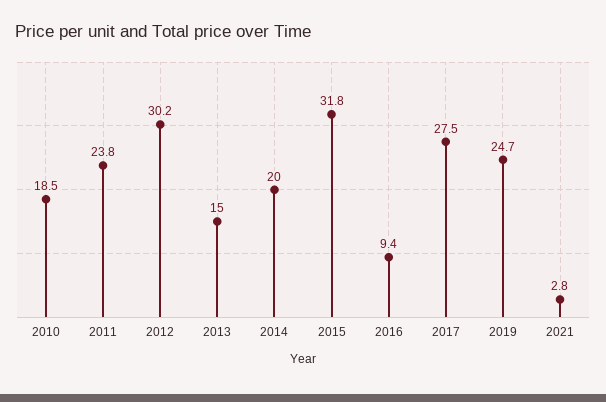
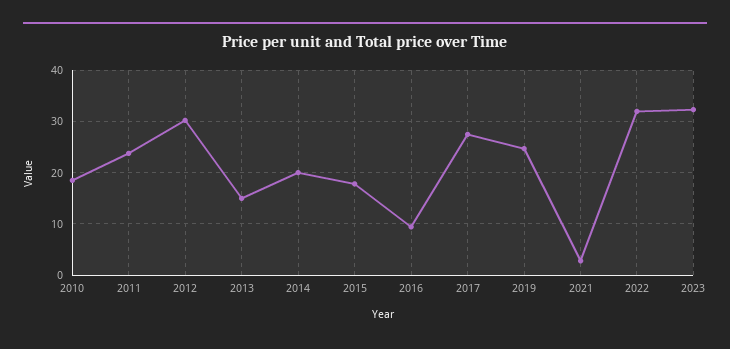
2015: 31.8 -> 18
2022: none -> 32
2023: none -> 32

